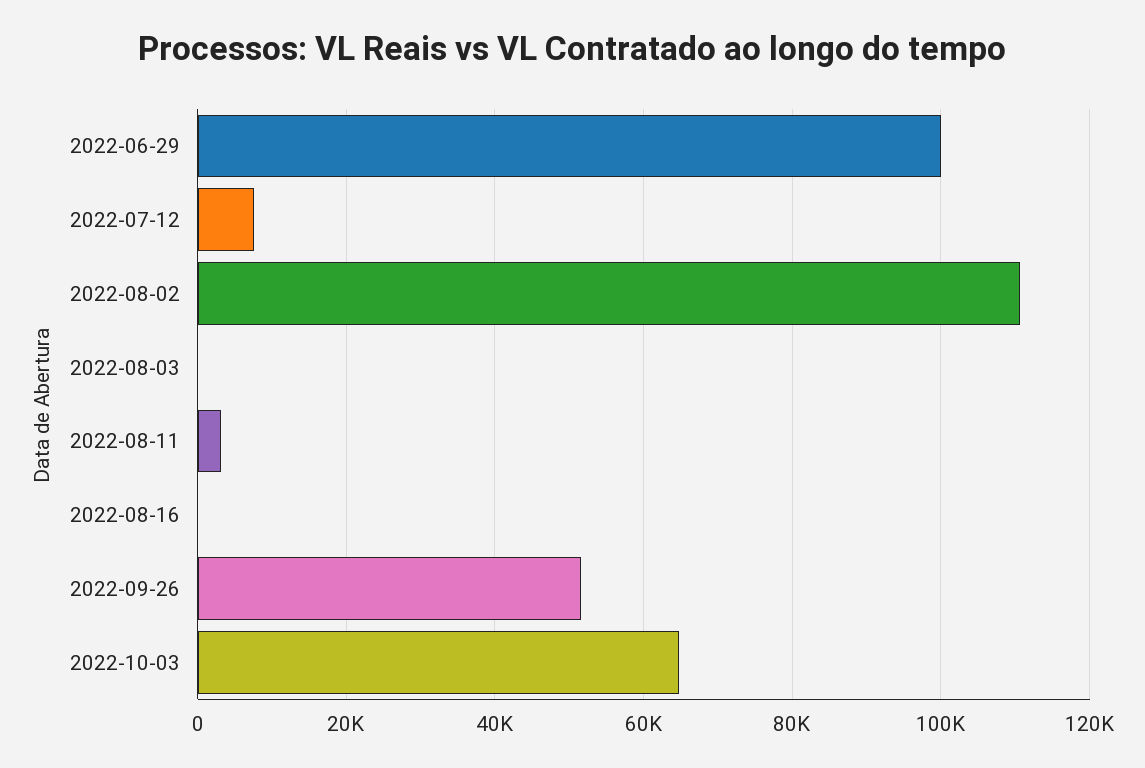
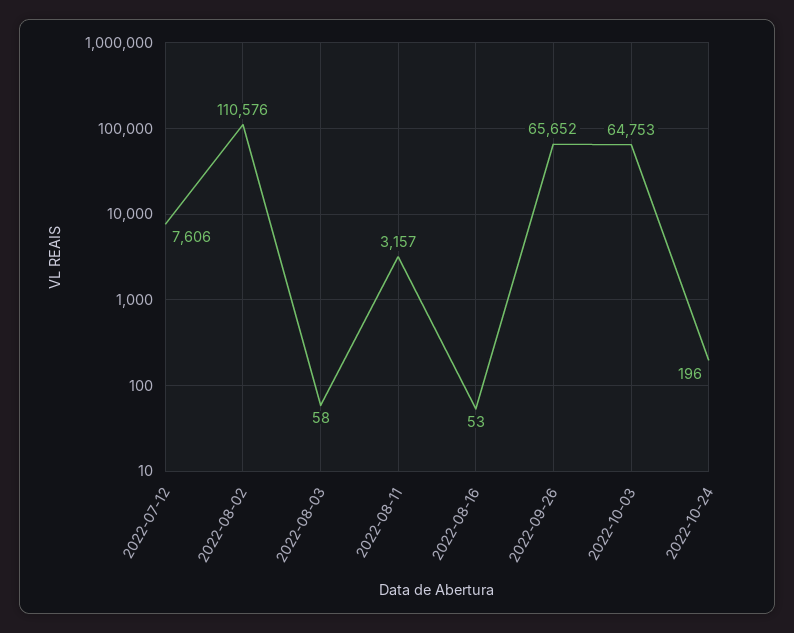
2022-06-29: 100000 -> none
2022-09-26: 52000 -> 65652
2022-10-24: none -> 196

